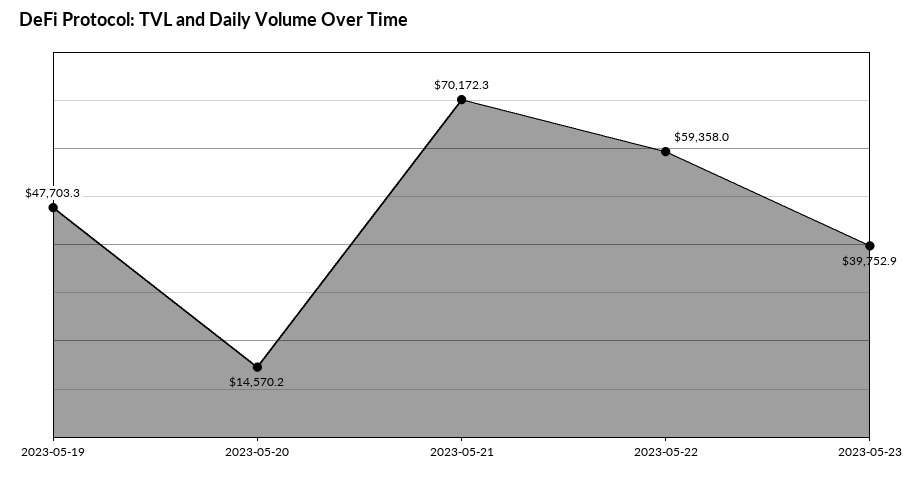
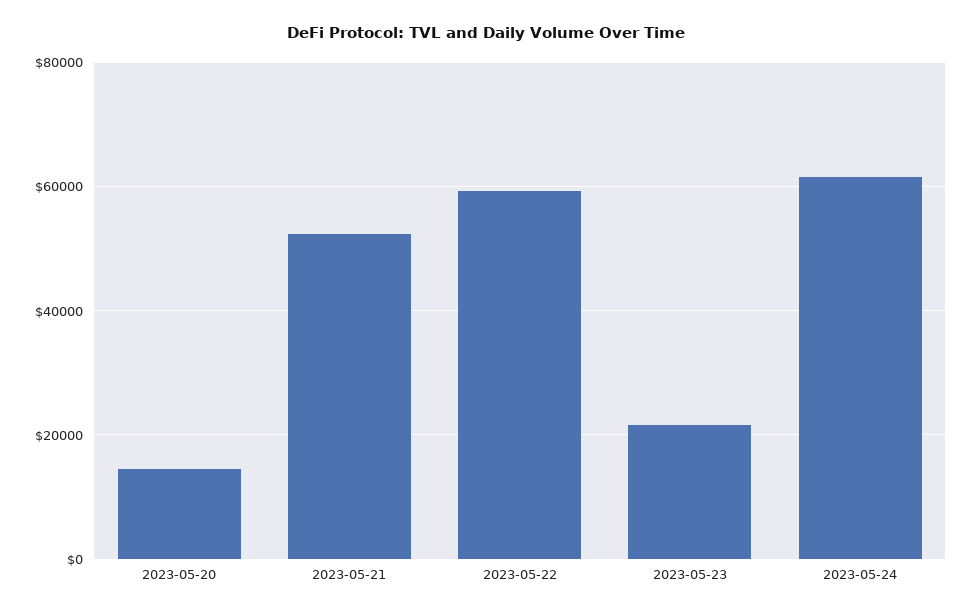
2023-05-19: 47703.3 -> none
2023-05-21: 70172.3 -> 52000
2023-05-23: 39752.9 -> 22000
2023-05-24: none -> 62000

